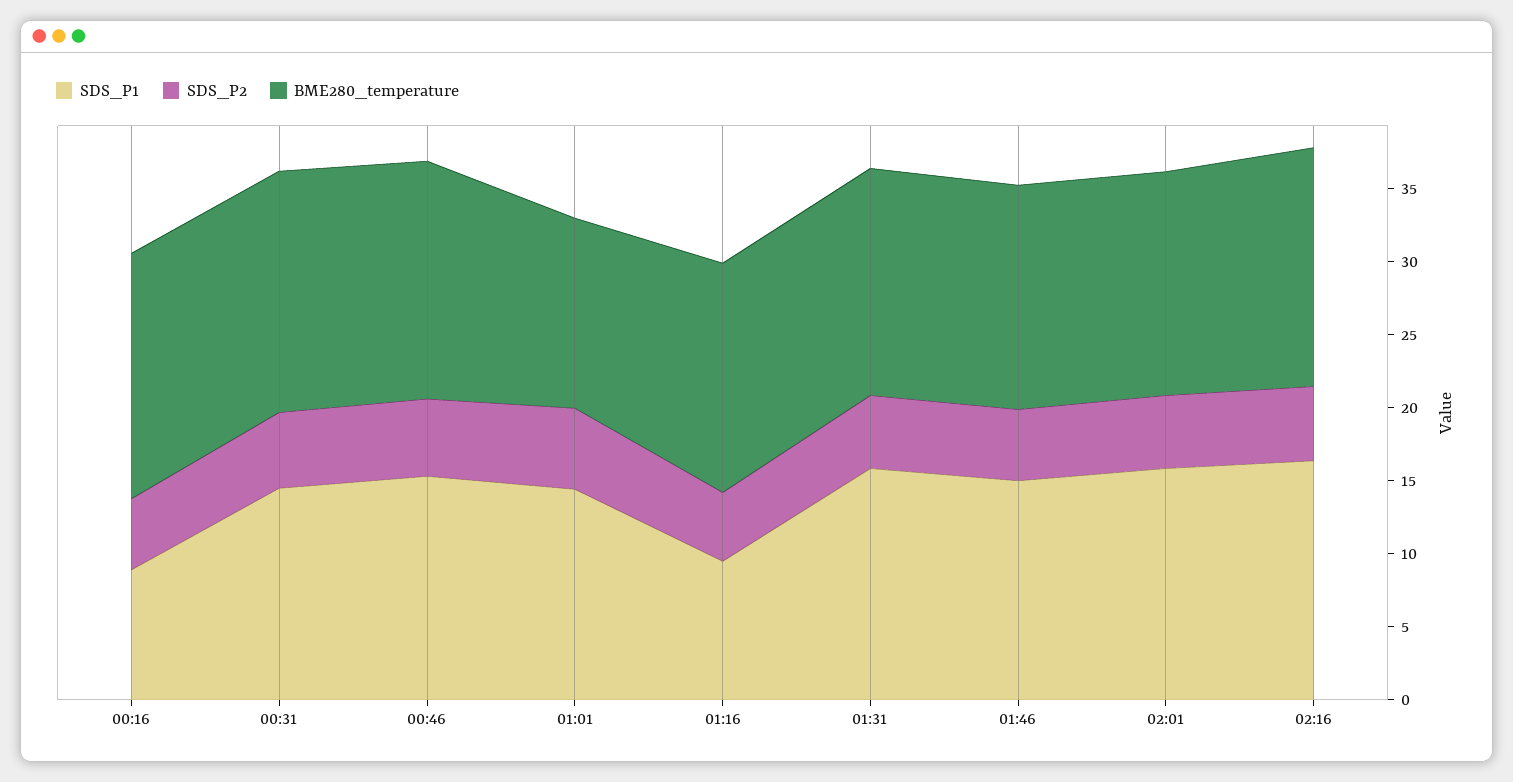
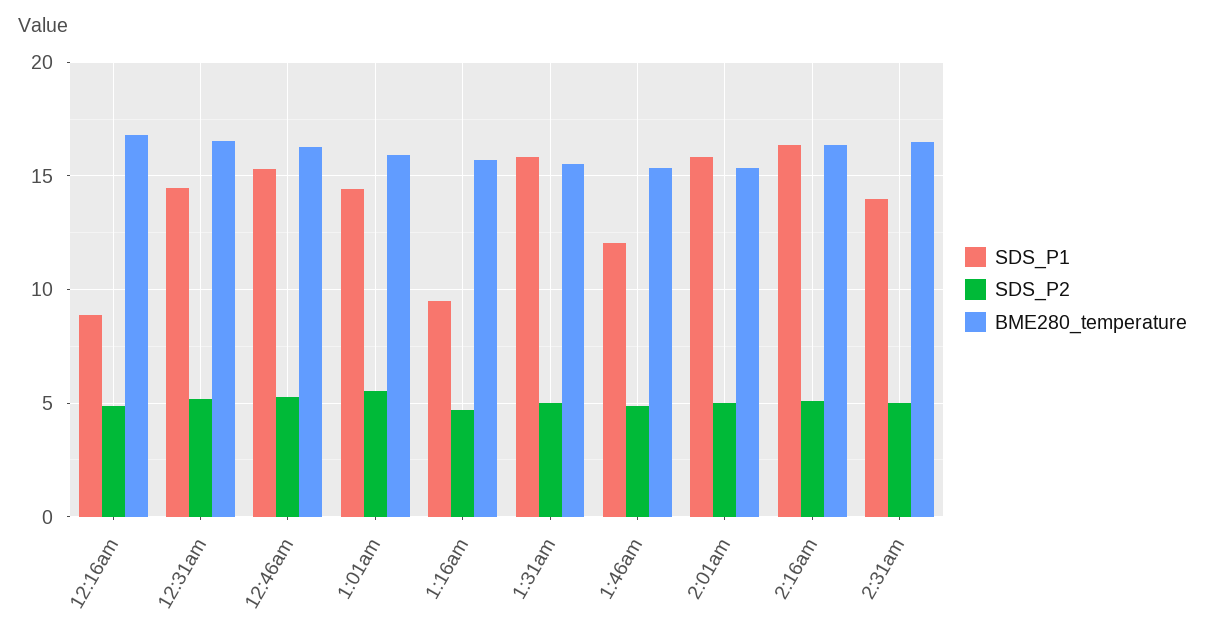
BME280_temperature, 01:01: 13 -> 16
SDS_P1, 01:46: 15 -> 12
SDS_P1, 2:31am: none -> 14
SDS_P2, 2:31am: none -> 5
BME280_temperature, 2:31am: none -> 16.5

